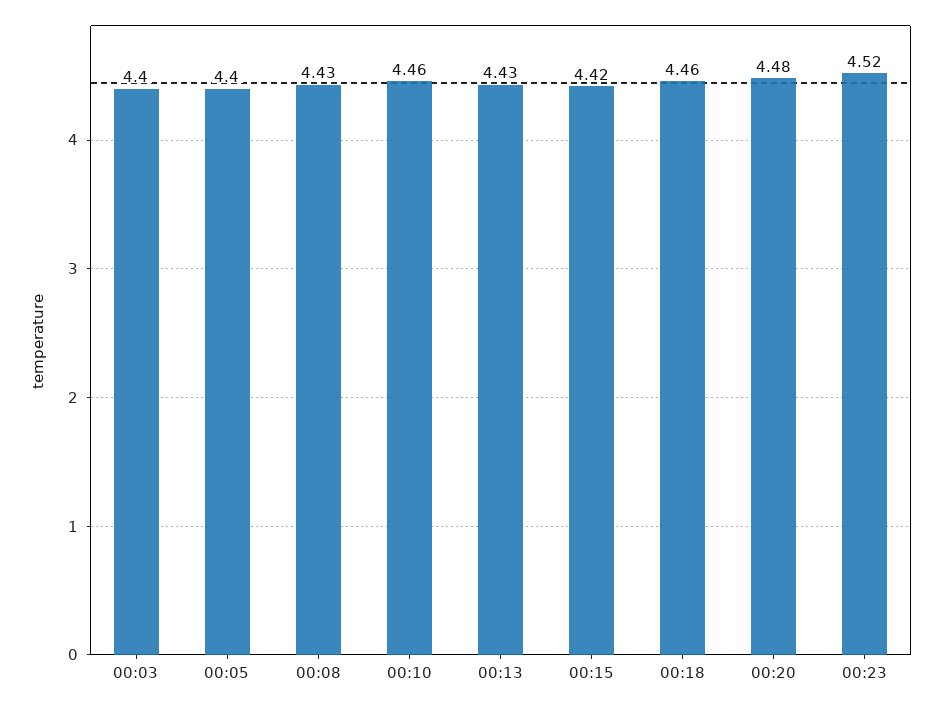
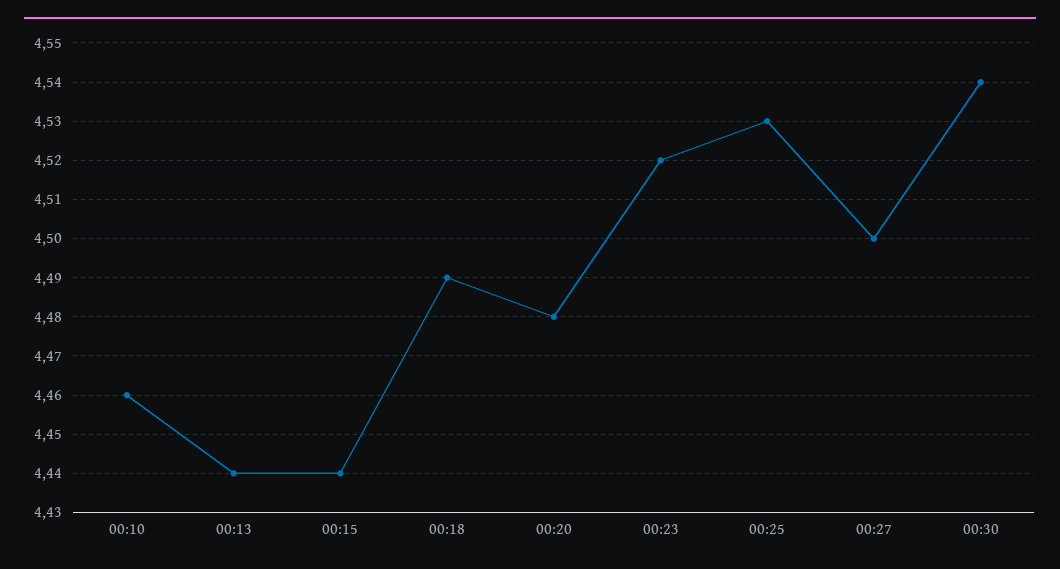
00:03: 4.4 -> none
00:05: 4.4 -> none
00:08: 4.43 -> none
00:13: 4.43 -> 4.44
00:15: 4.42 -> 4.44
00:18: 4.46 -> 4.49
00:25: none -> 4.53
00:27: none -> 4.5
00:30: none -> 4.54

